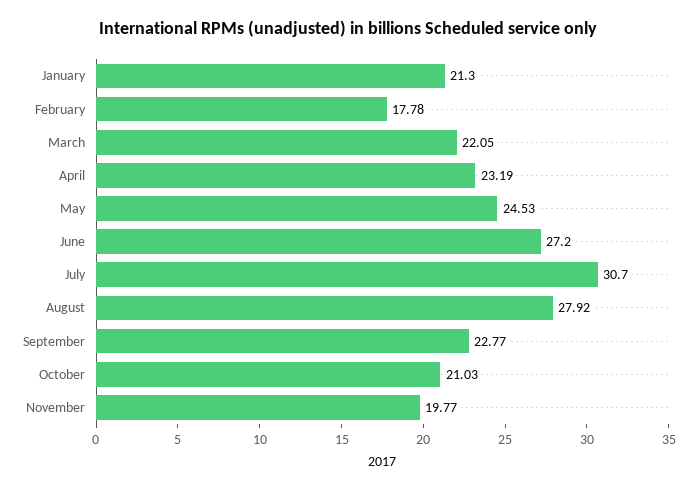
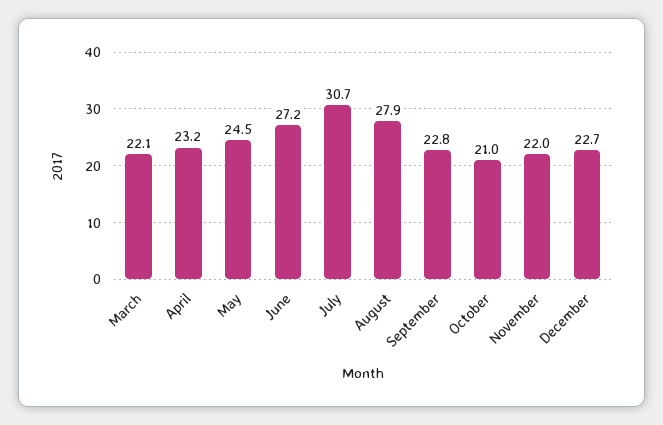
January: 21.3 -> none
February: 17.78 -> none
November: 19.77 -> 22
December: none -> 22.7

